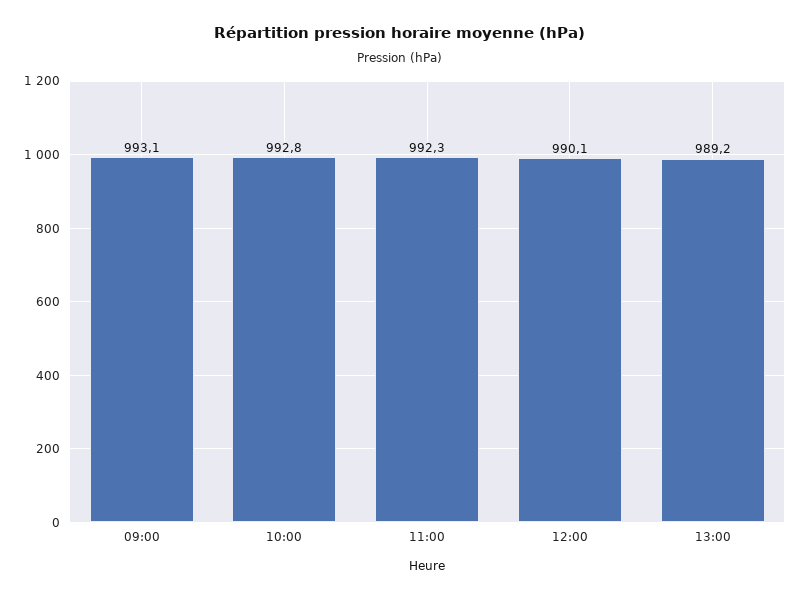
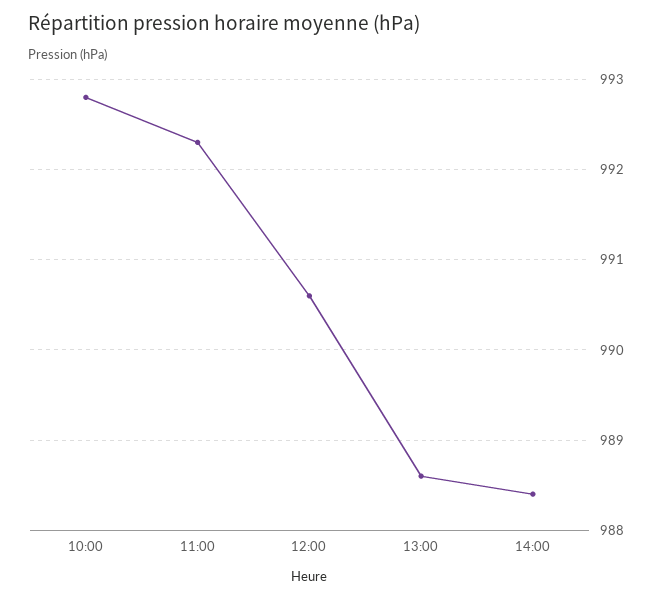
09:00: 993.1 -> none
12:00: 990.1 -> 990.6
13:00: 989.2 -> 988.6
14:00: none -> 988.4

